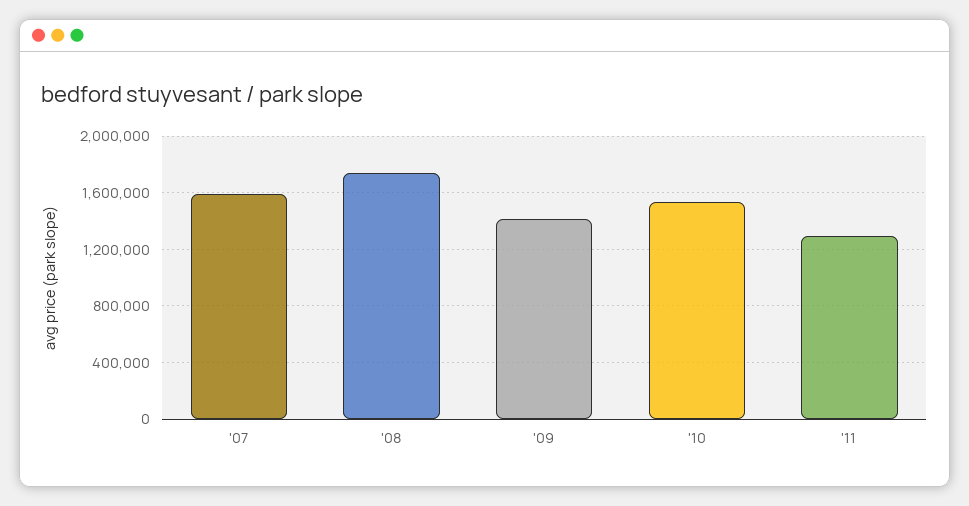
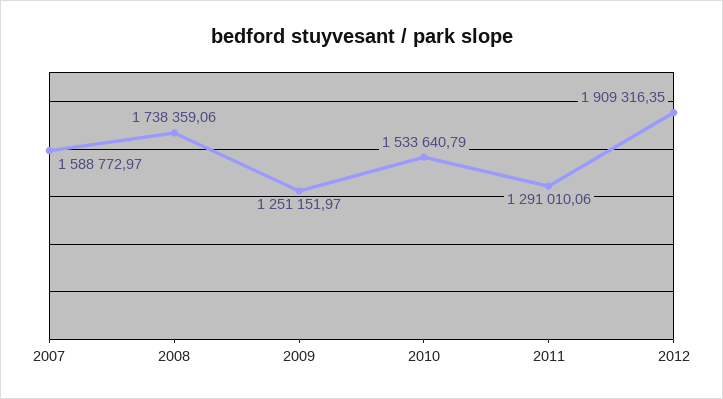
'09: 1400000 -> 1251151.97
2012: none -> 1909316.35

